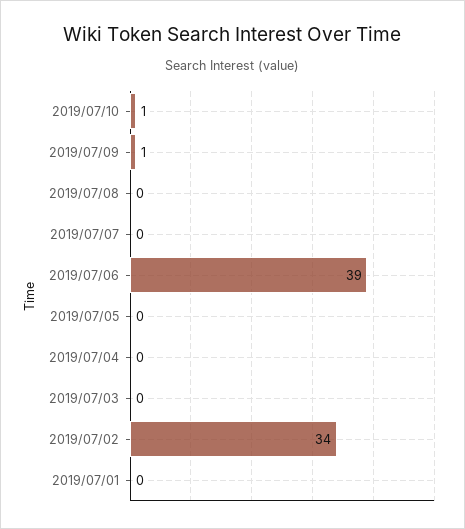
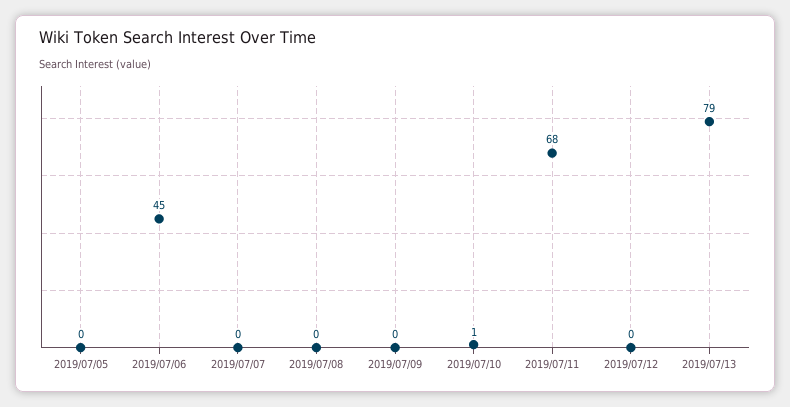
2019/07/09: 1 -> 0
2019/07/06: 39 -> 45
2019/07/04: 0 -> none
2019/07/03: 0 -> none
2019/07/02: 34 -> none
2019/07/01: 0 -> none
2019/07/11: none -> 68
2019/07/12: none -> 0
2019/07/13: none -> 79

